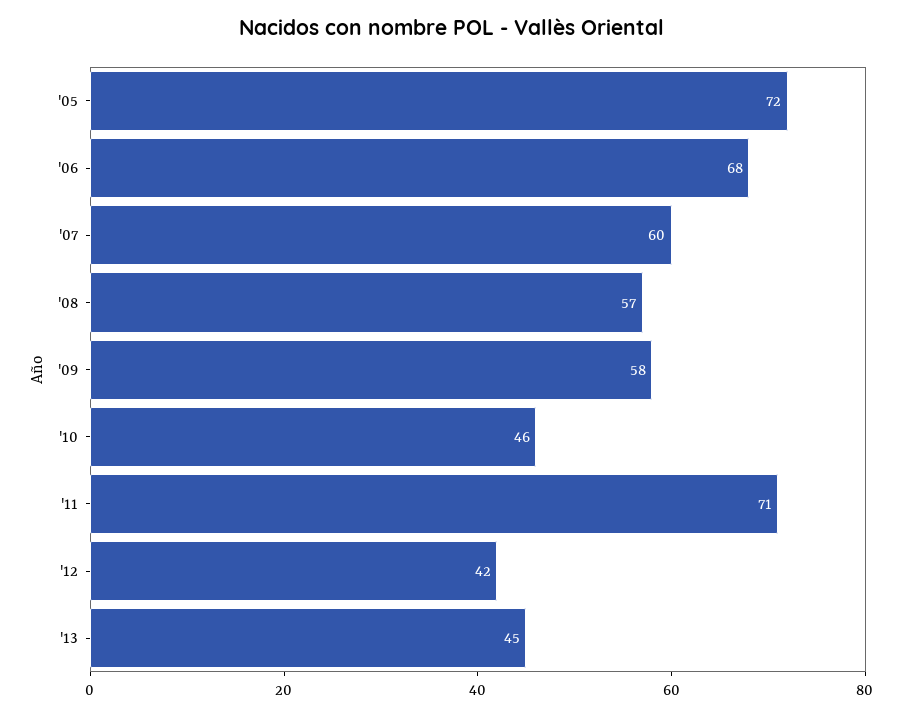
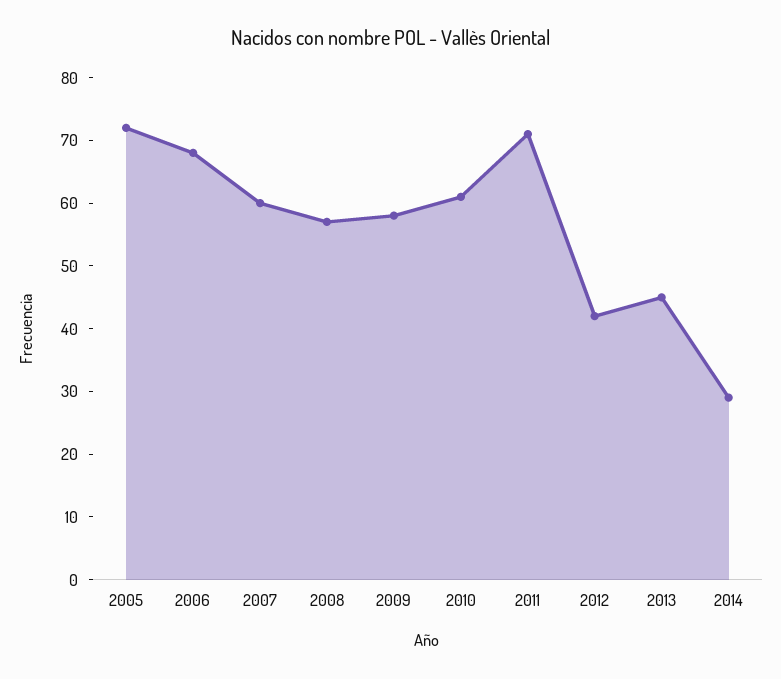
'10: 46 -> 60
2014: none -> 30

